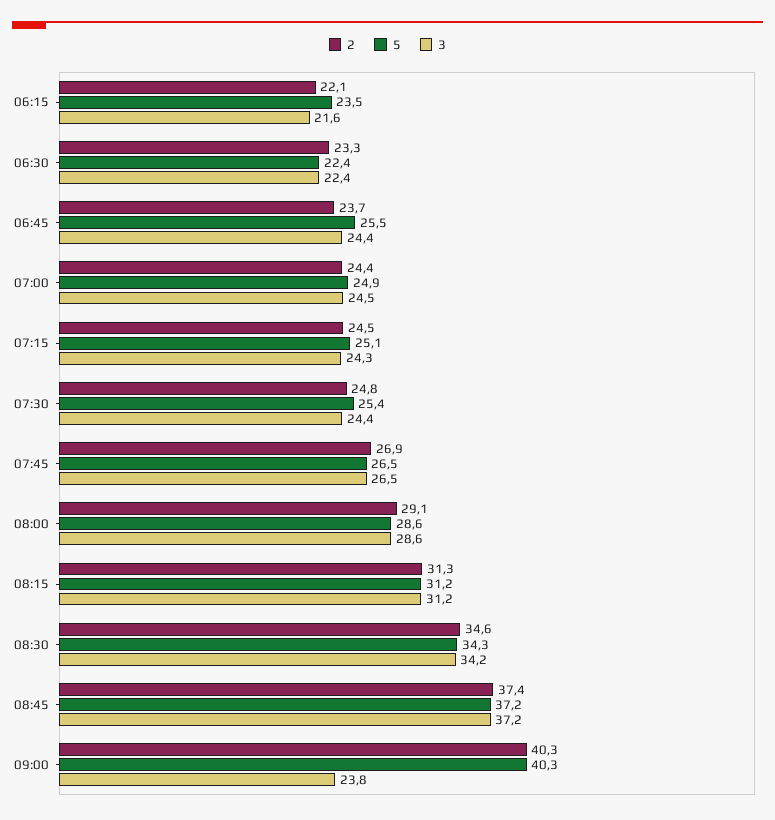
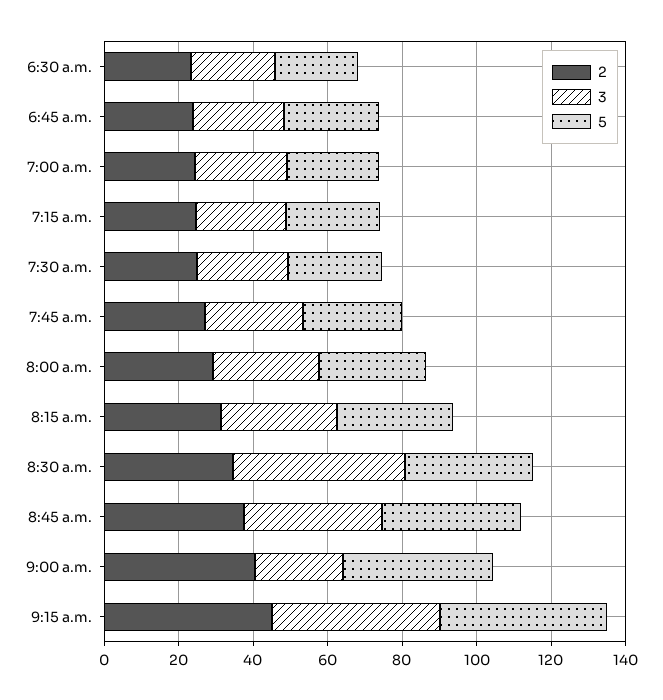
2, 06:15: 22.1 -> none
5, 06:15: 23.5 -> none
3, 06:15: 21.6 -> none
3, 08:30: 34.2 -> 45
2, 9:15 a.m.: none -> 45
3, 9:15 a.m.: none -> 45
5, 9:15 a.m.: none -> 45

